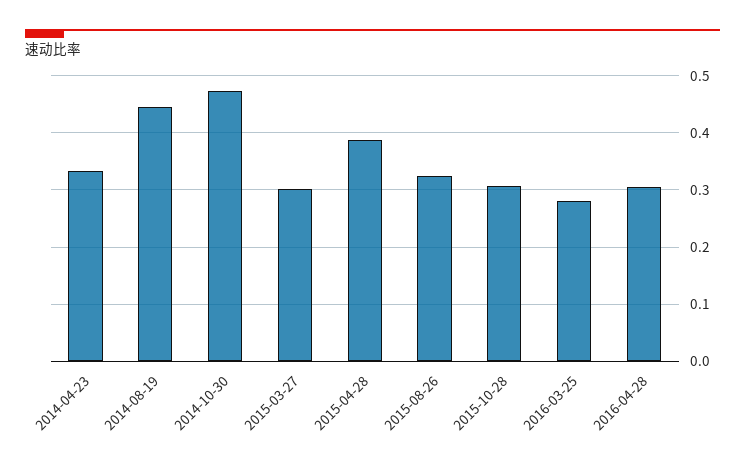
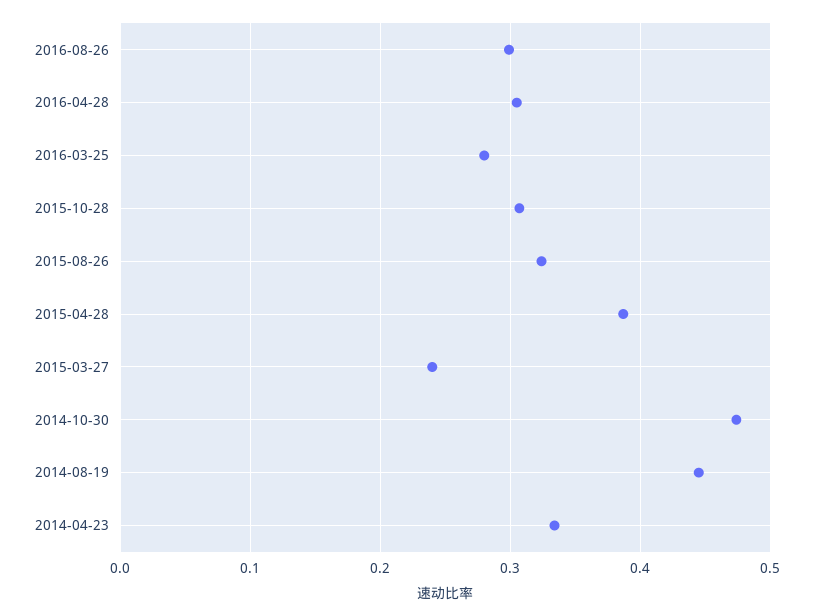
2015-03-27: 0.3 -> 0.24
2016-08-26: none -> 0.3

